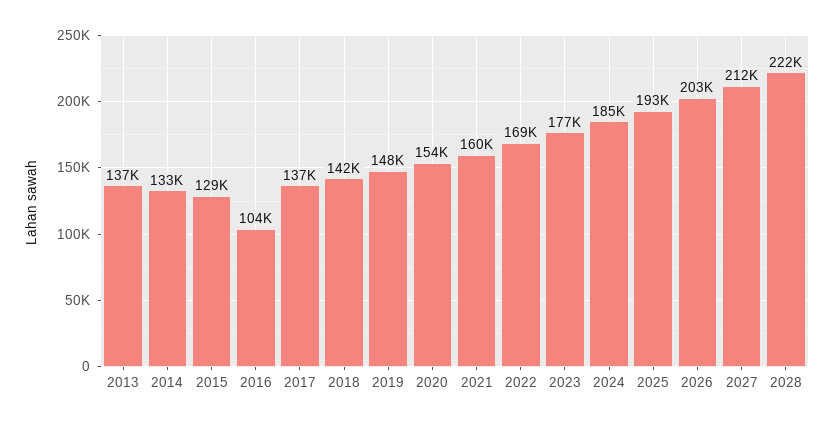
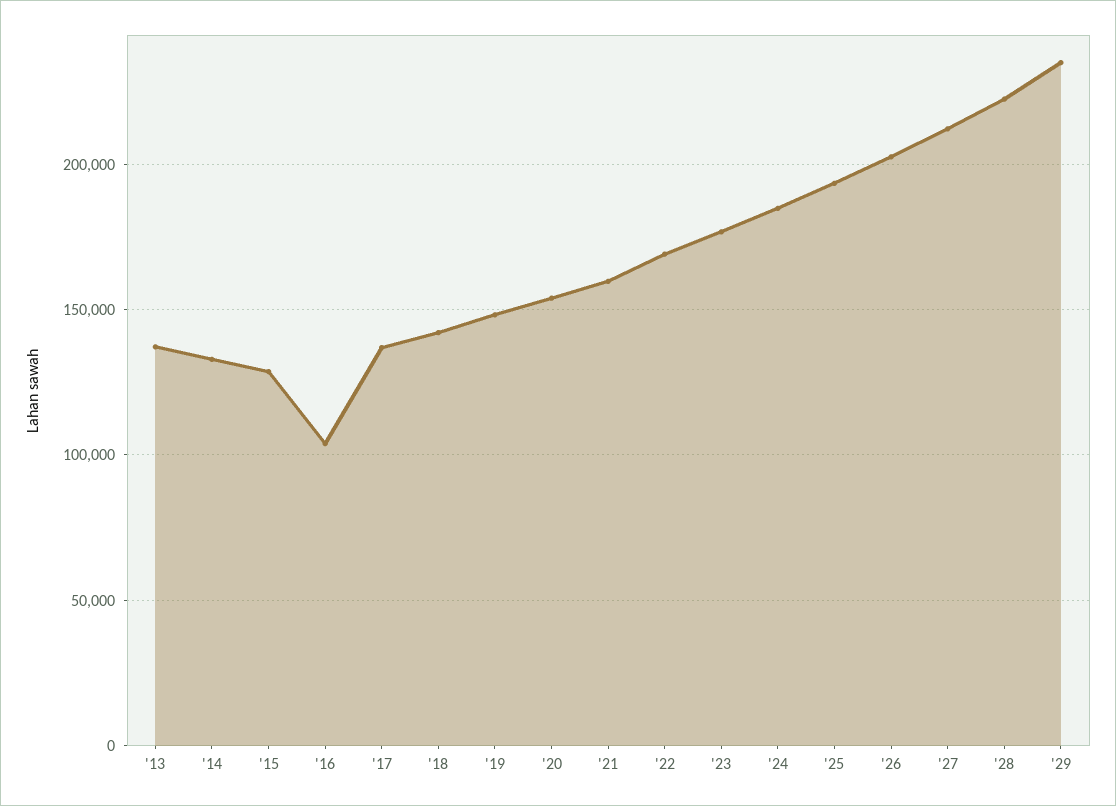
'29: none -> 235000

